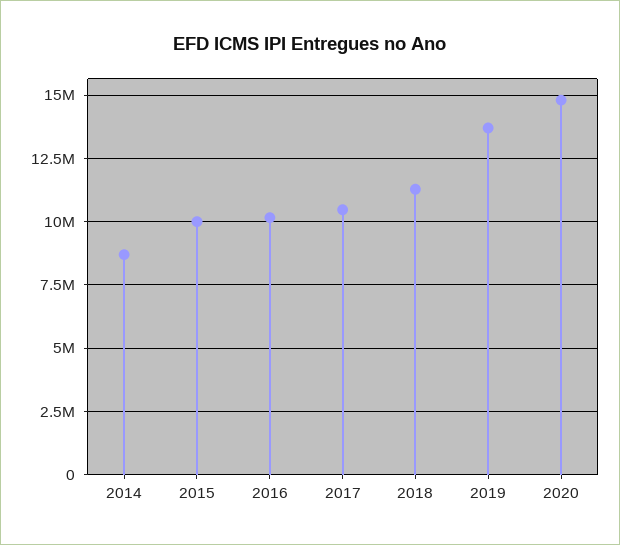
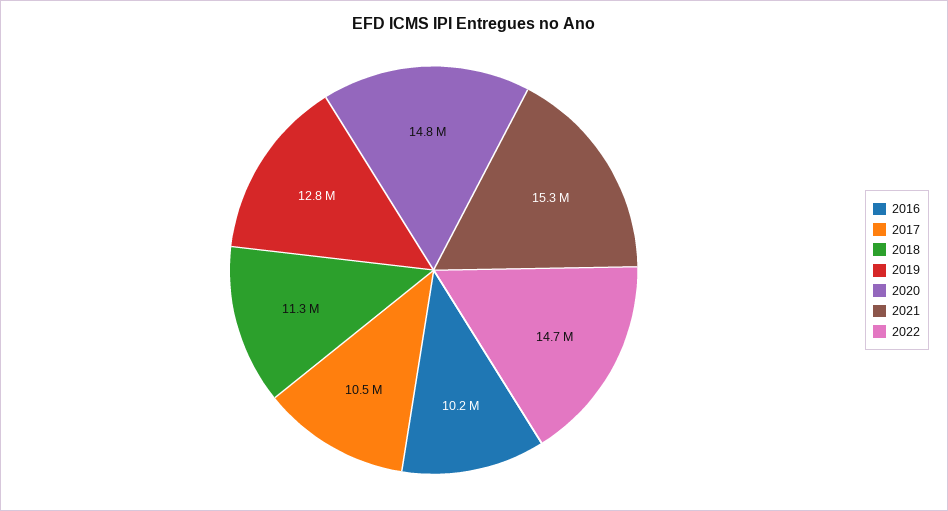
2014: 8750000 -> none
2015: 10000000 -> none
2019: 13750000 -> 12800000
2021: none -> 15300000
2022: none -> 14700000

